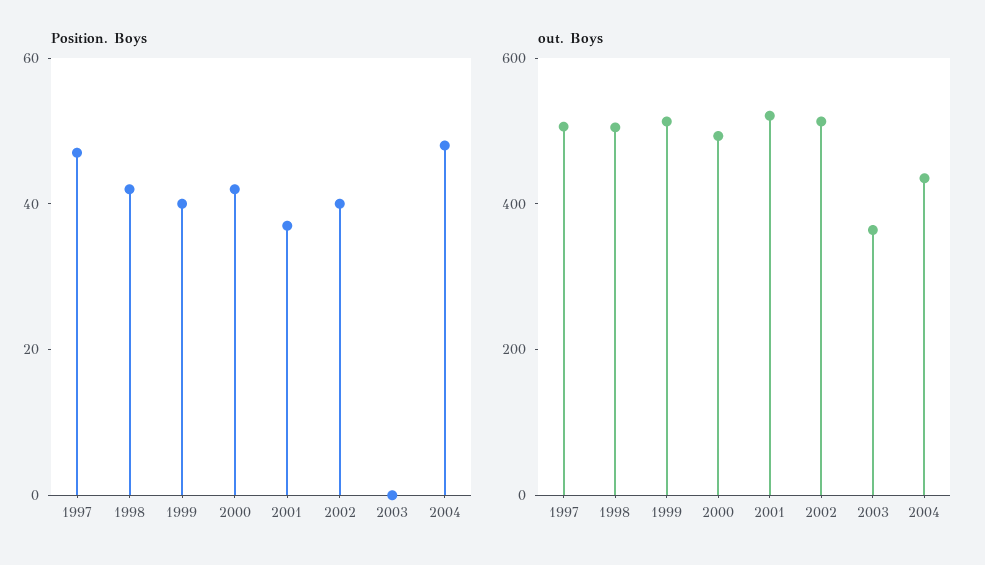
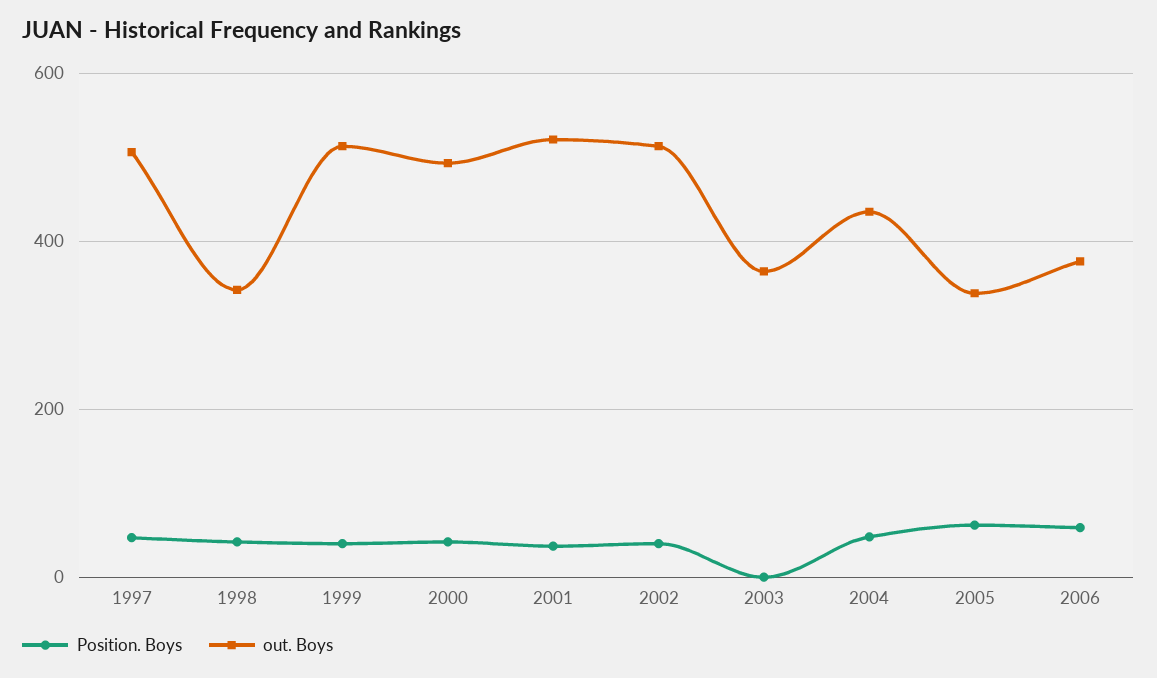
out. Boys, 1998: 500 -> 340
Position. Boys, 2005: none -> 60
out. Boys, 2005: none -> 340
Position. Boys, 2006: none -> 60
out. Boys, 2006: none -> 380

